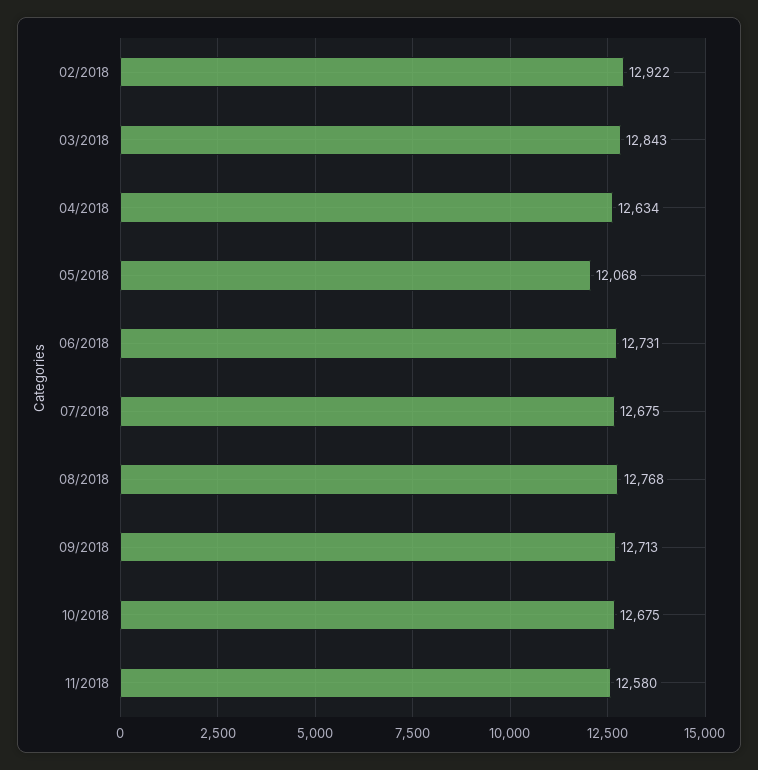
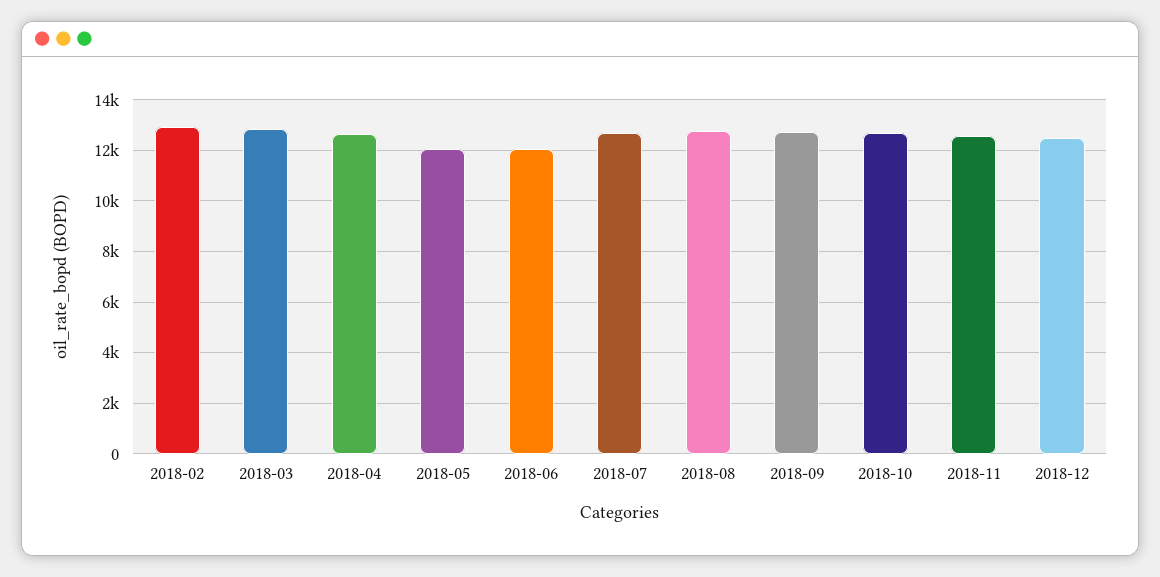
06/2018: 12731 -> 12000
2018-12: none -> 12500

